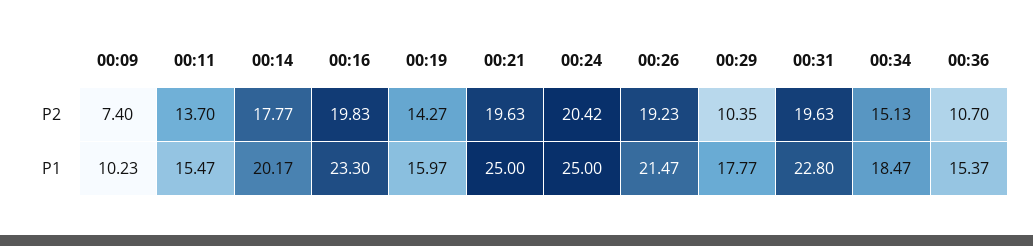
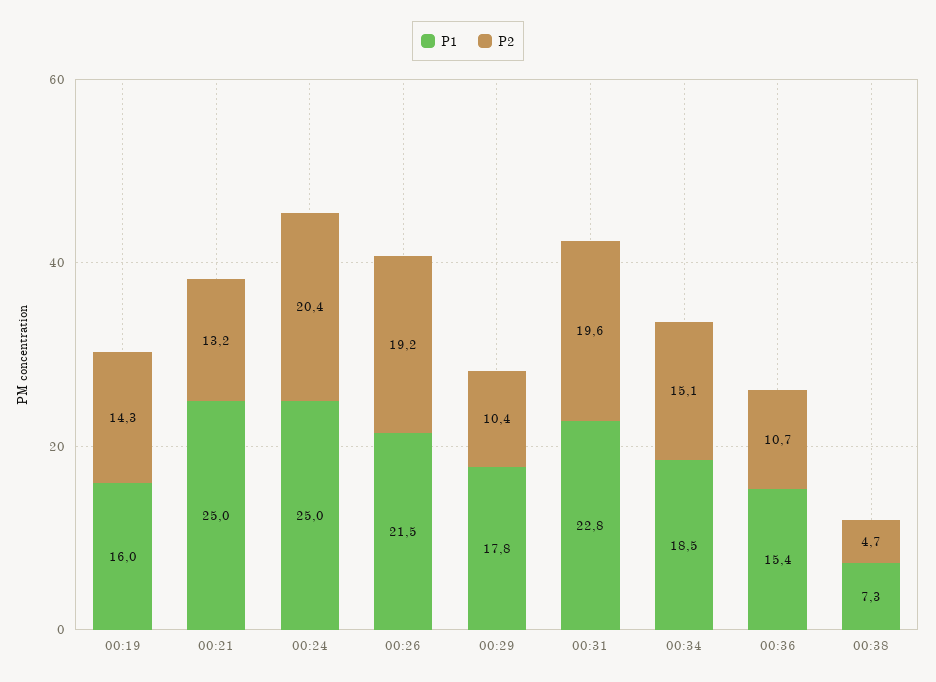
P2, 00:09: 7.4 -> none
P2, 00:11: 13.7 -> none
P2, 00:14: 17.77 -> none
P2, 00:16: 19.83 -> none
P2, 00:21: 19.63 -> 13.2
P1, 00:09: 10.23 -> none
P1, 00:11: 15.47 -> none
P1, 00:14: 20.17 -> none
P1, 00:16: 23.3 -> none
P1, 00:38: none -> 7.3
P2, 00:38: none -> 4.7

